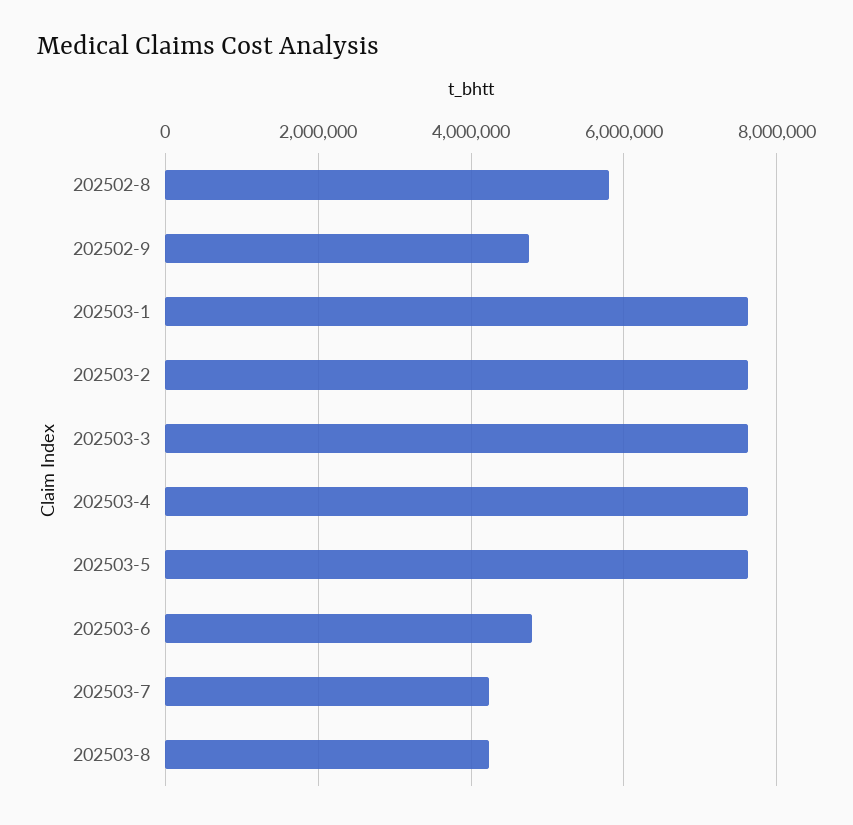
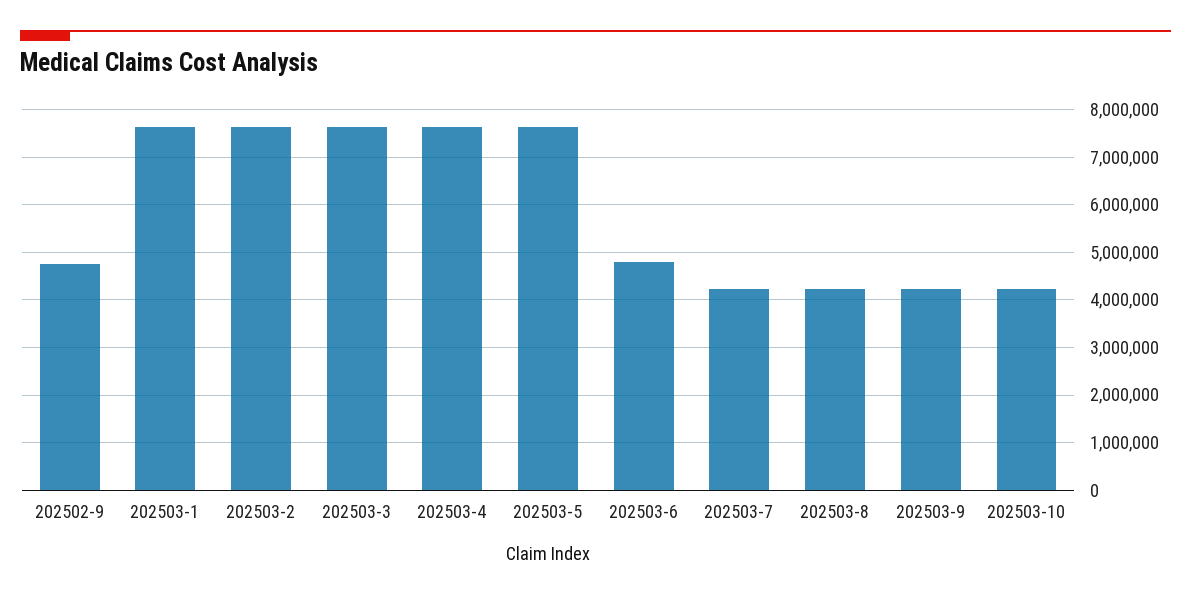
202502-8: 5800000 -> none
202503-9: none -> 4200000
202503-10: none -> 4200000

